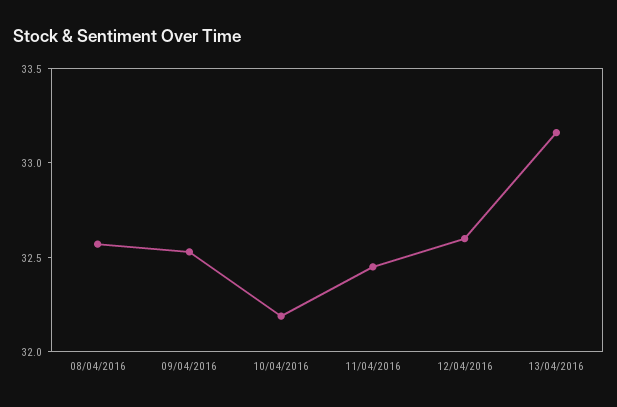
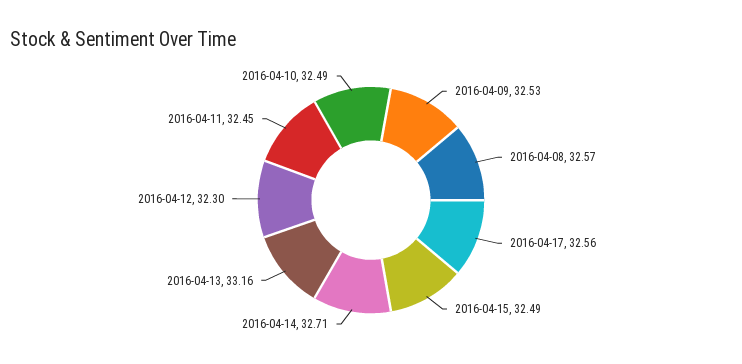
10/04/2016: 32.2 -> 32.49
12/04/2016: 32.6 -> 32.3
2016-04-17: none -> 32.56
2016-04-15: none -> 32.49
2016-04-14: none -> 32.71

